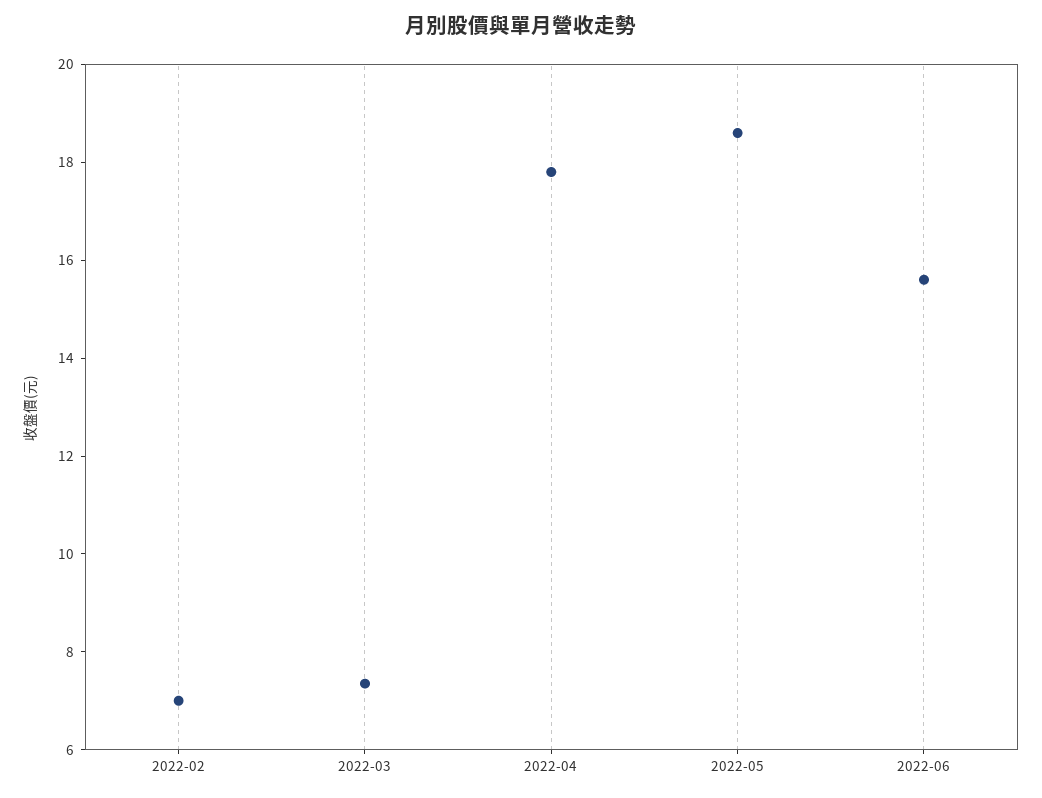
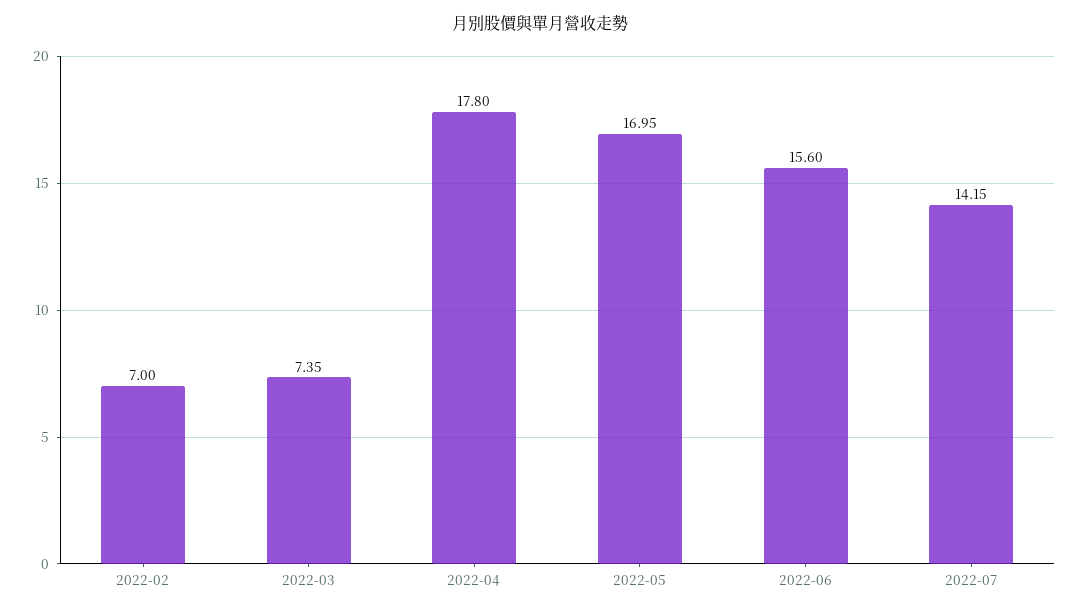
2022-05: 18.5 -> 16.95
2022-07: none -> 14.15

